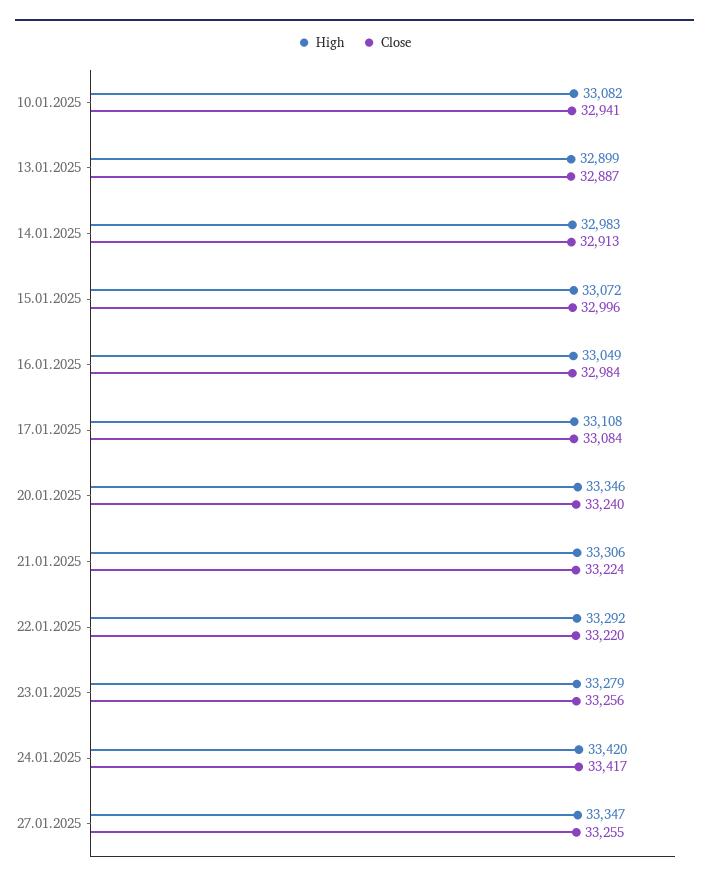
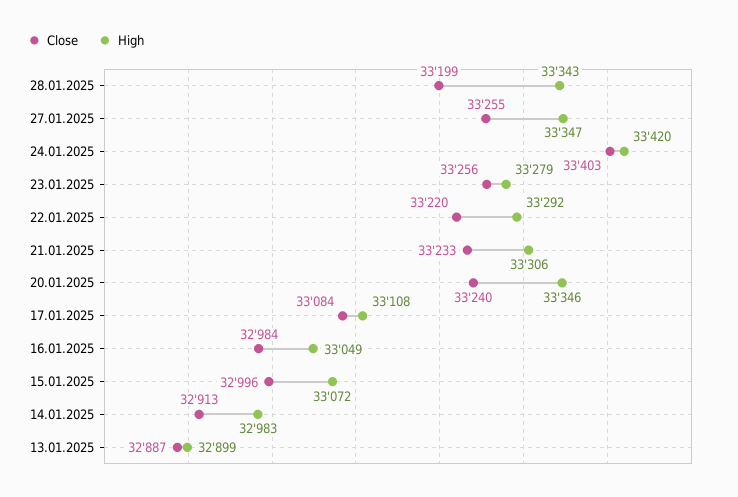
High, 10.01.2025: 33082 -> none
Close, 10.01.2025: 32941 -> none
Close, 21.01.2025: 33224 -> 33233
Close, 24.01.2025: 33417 -> 33403
Close, 28.01.2025: none -> 33199
High, 28.01.2025: none -> 33343

